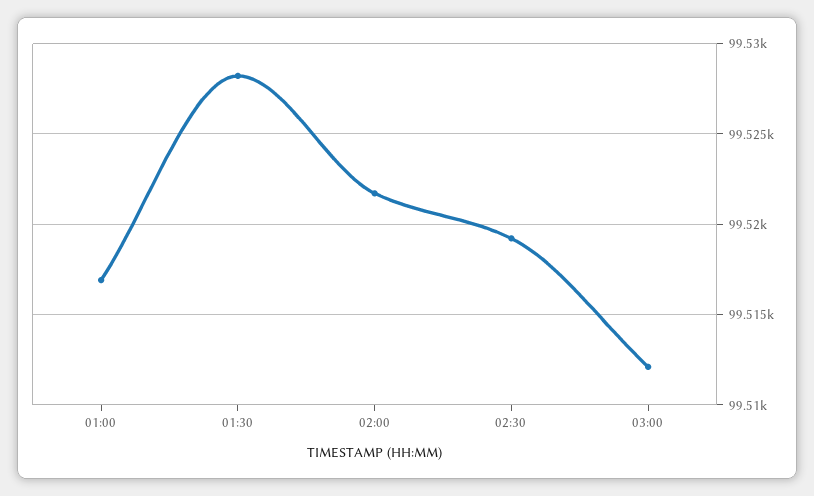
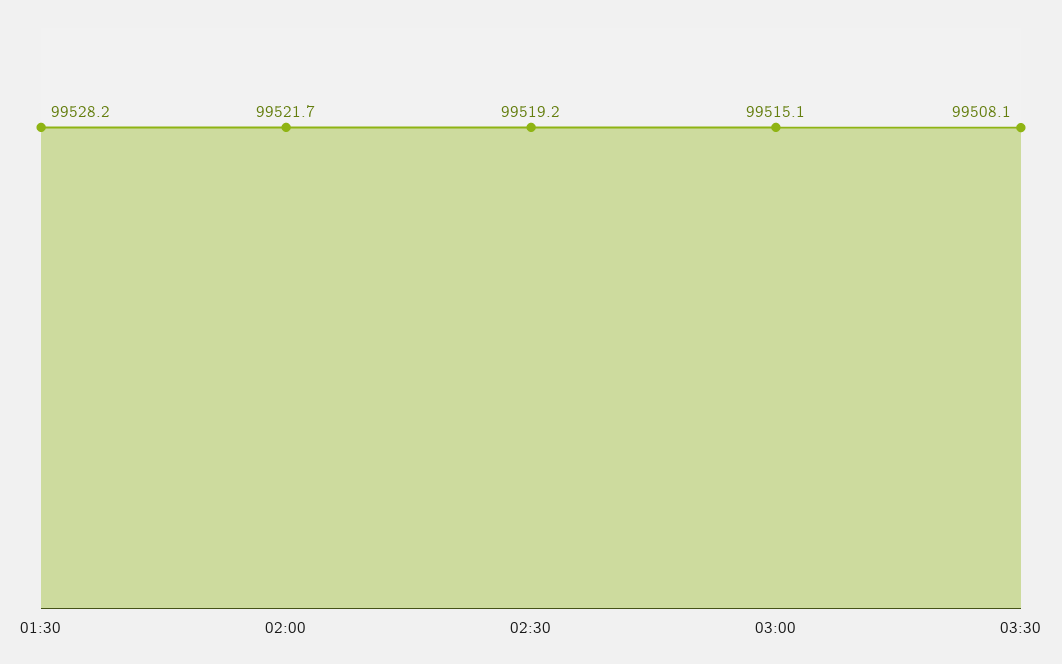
01:00: 99517 -> none
03:00: 99512 -> 99515.1
03:30: none -> 99508.1

